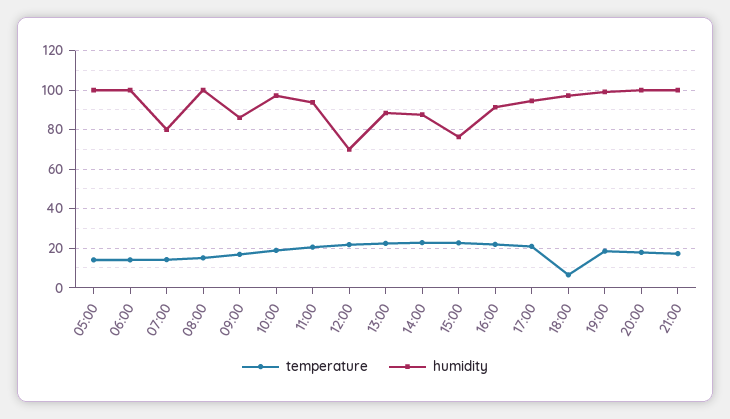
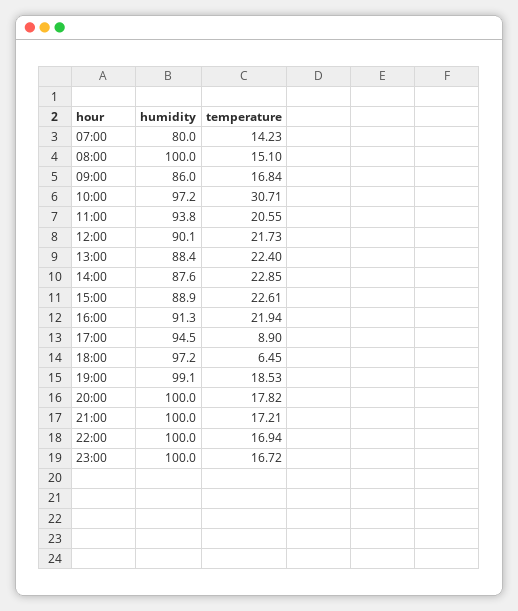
temperature, 05:00: 15 -> none
humidity, 05:00: 100 -> none
temperature, 06:00: 15 -> none
humidity, 06:00: 100 -> none
temperature, 10:00: 20 -> 30.71
humidity, 12:00: 70 -> 90.1
humidity, 15:00: 75 -> 88.9
temperature, 17:00: 20 -> 8.9
humidity, 22:00: none -> 100
temperature, 22:00: none -> 16.94
humidity, 23:00: none -> 100
temperature, 23:00: none -> 16.72

